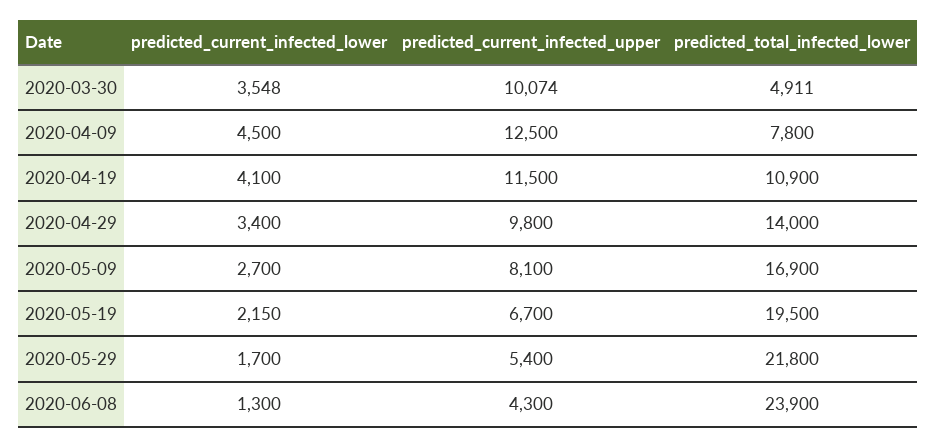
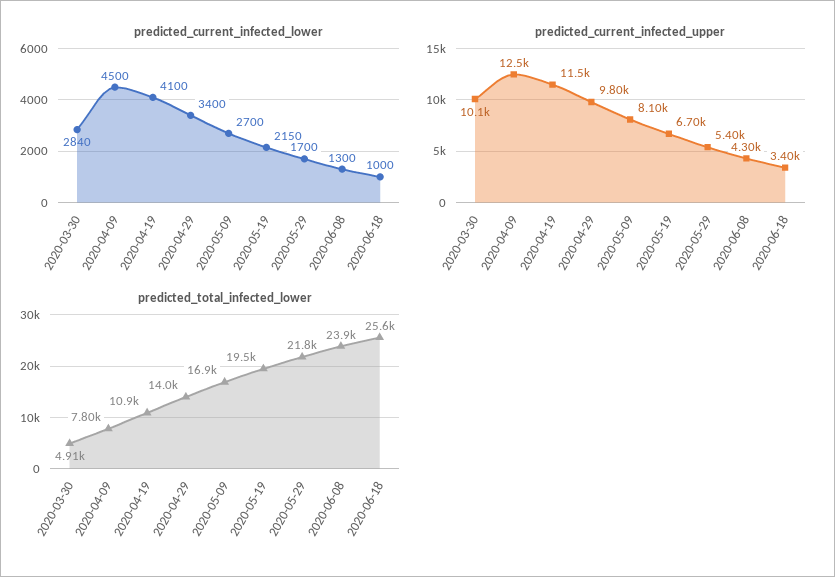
predicted_current_infected_lower, 2020-03-30: 3548 -> 2840
predicted_current_infected_lower, 2020-06-18: none -> 1000
predicted_current_infected_upper, 2020-06-18: none -> 3400
predicted_total_infected_lower, 2020-06-18: none -> 25600

